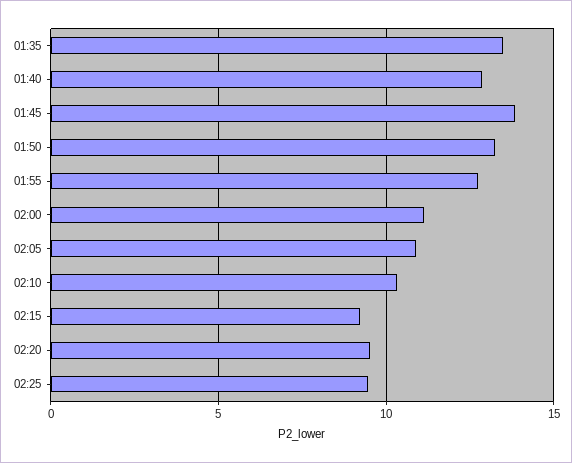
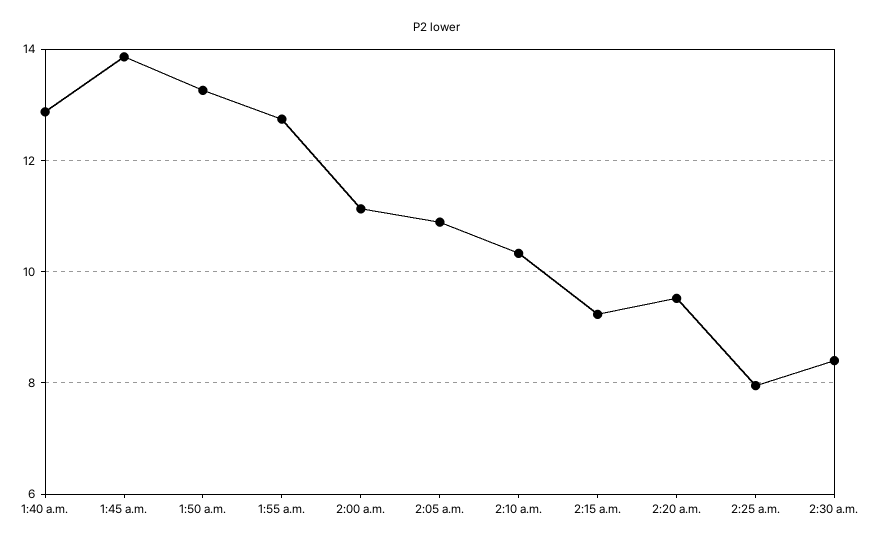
01:35: 13.5 -> none
02:25: 9.5 -> 8
2:30 a.m.: none -> 8.4

